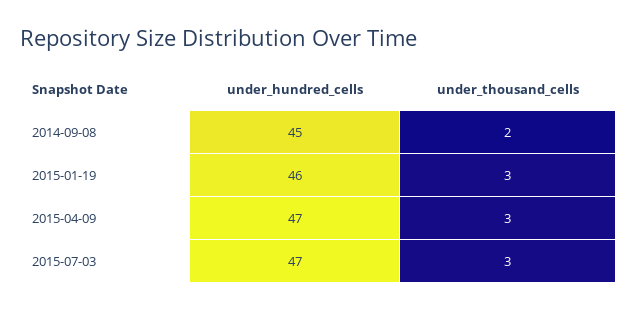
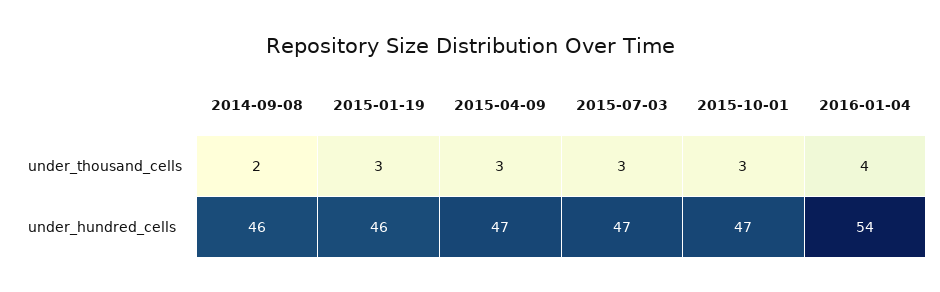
under_hundred_cells, 2014-09-08: 45 -> 46
under_thousand_cells, 2015-10-01: none -> 3
under_thousand_cells, 2016-01-04: none -> 4
under_hundred_cells, 2015-10-01: none -> 47
under_hundred_cells, 2016-01-04: none -> 54

